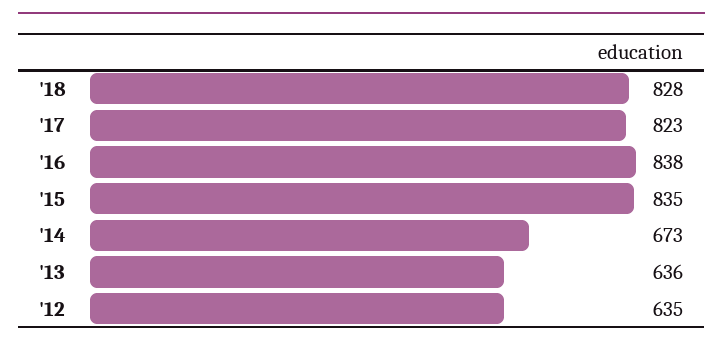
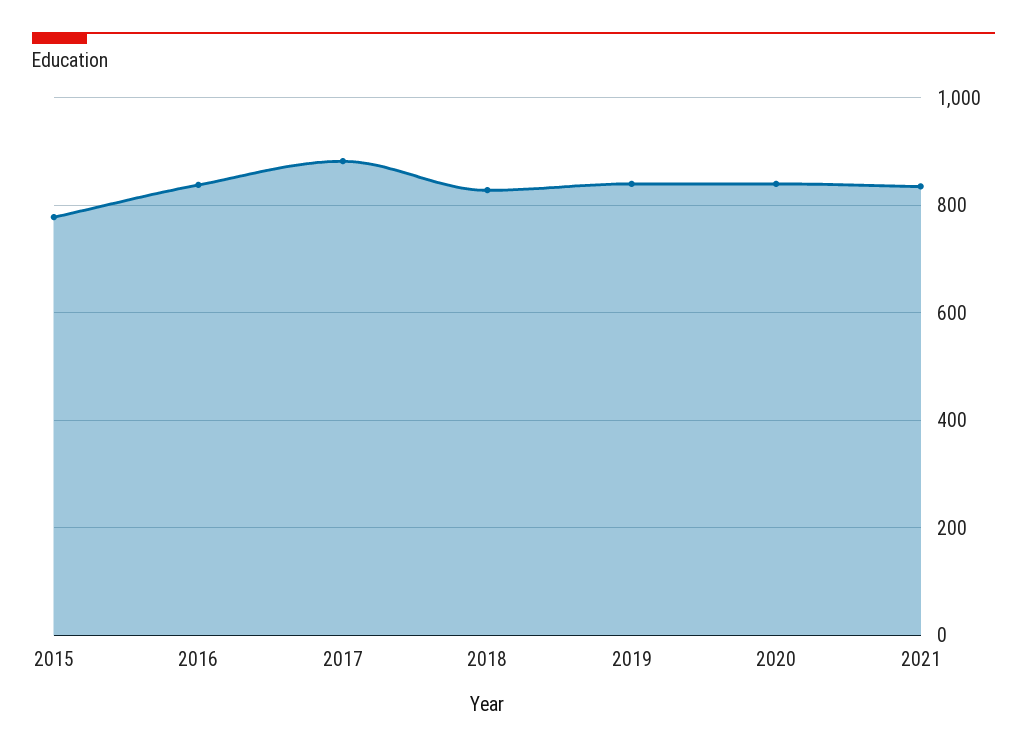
'17: 823 -> 880
'15: 835 -> 780
'14: 673 -> none
'13: 636 -> none
'12: 635 -> none
2019: none -> 840
2020: none -> 840
2021: none -> 840

